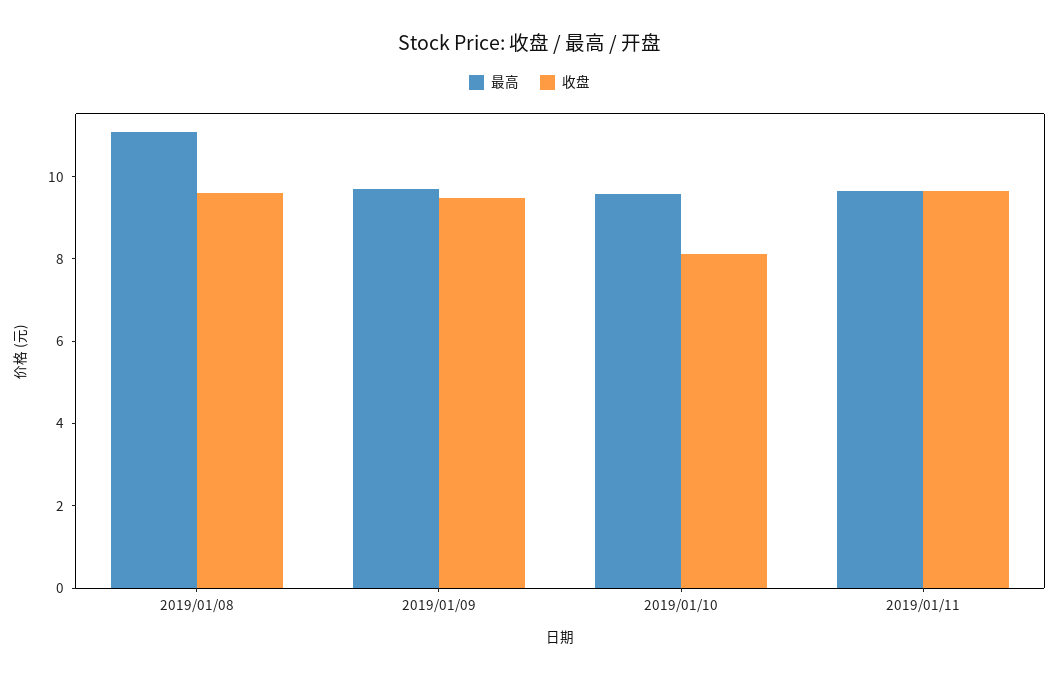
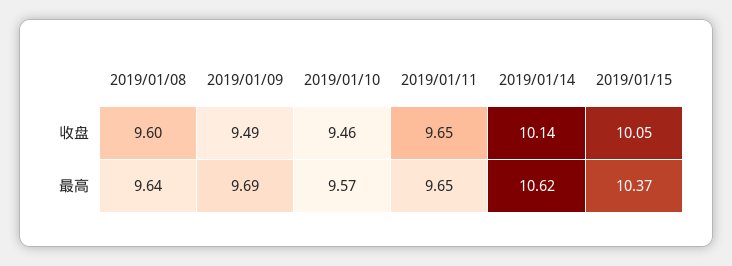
最高, 2019/01/08: 11 -> 9.64
收盘, 2019/01/10: 8 -> 9.46
收盘, 2019/01/14: none -> 10.14
收盘, 2019/01/15: none -> 10.05
最高, 2019/01/14: none -> 10.62
最高, 2019/01/15: none -> 10.37

